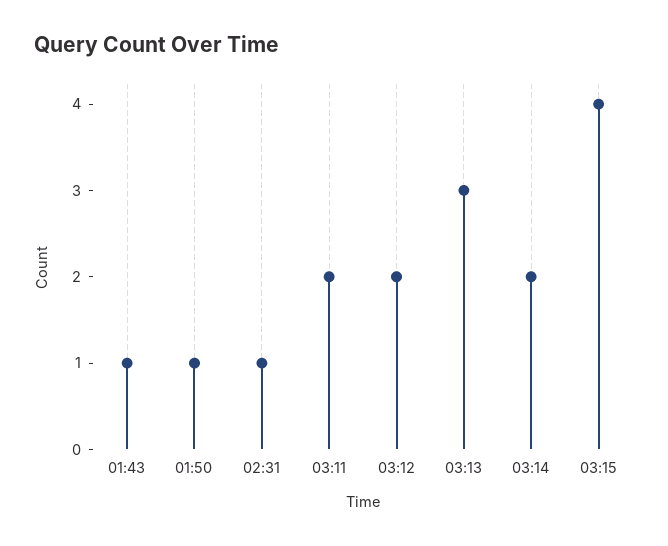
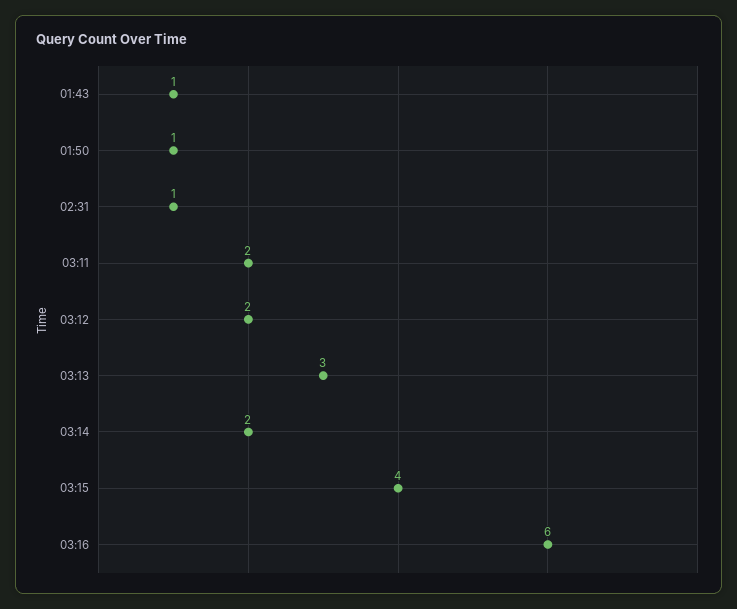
03:16: none -> 6

